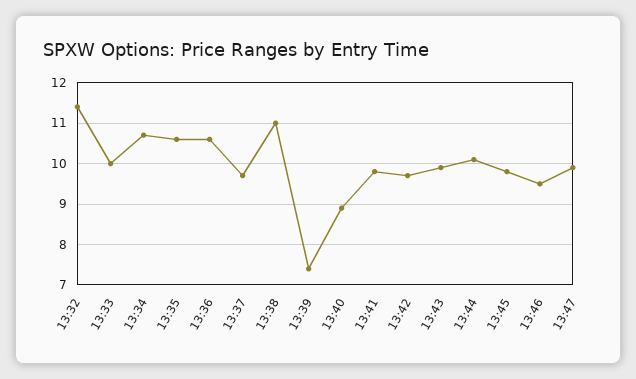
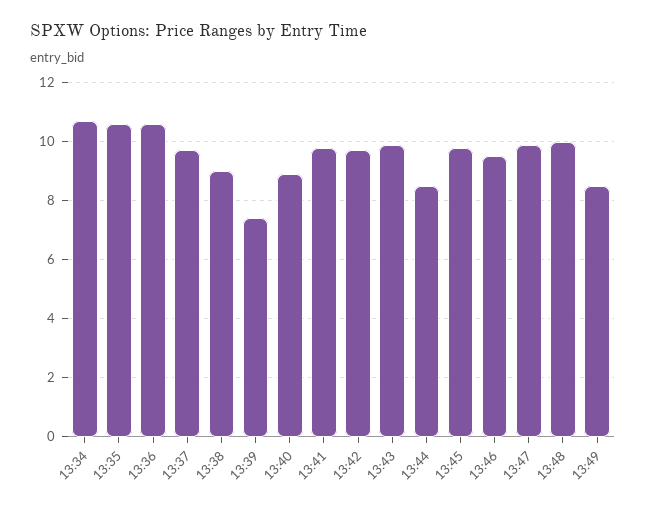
13:32: 11.5 -> none
13:33: 10 -> none
13:38: 11 -> 9
13:44: 10 -> 8.5
13:48: none -> 10
13:49: none -> 8.5

